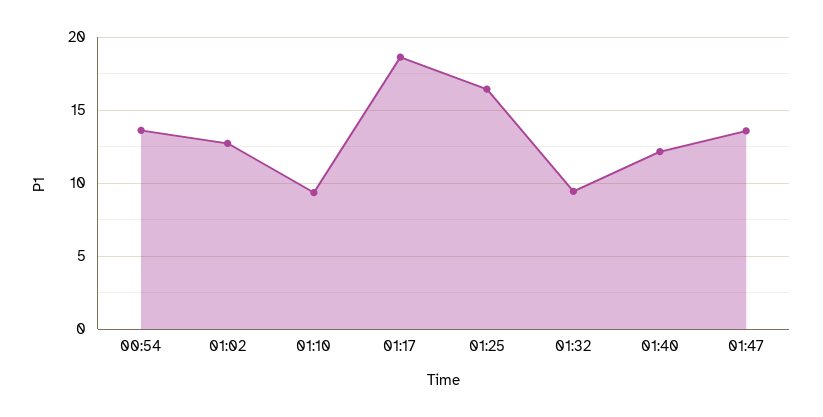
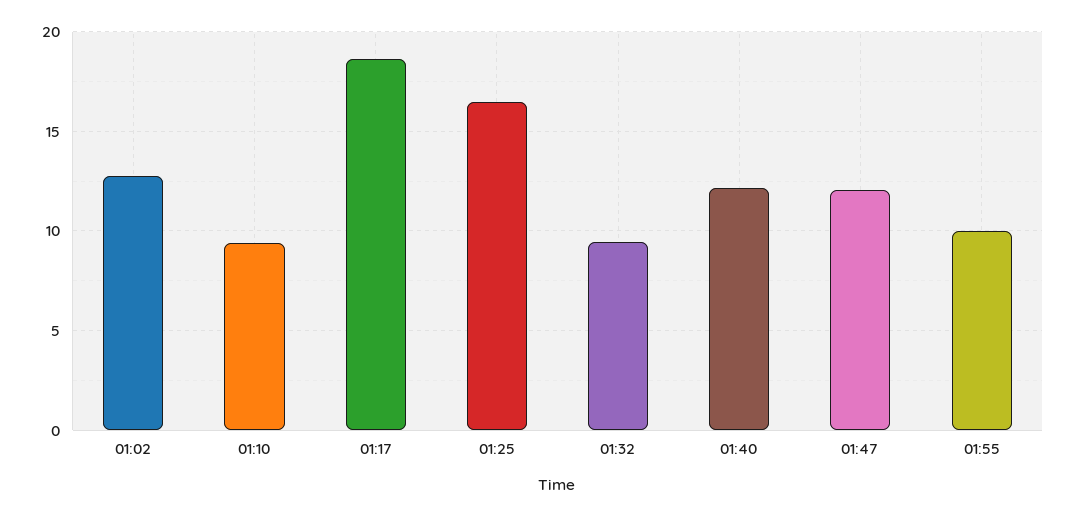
00:54: 13.5 -> none
01:47: 13.5 -> 12
01:55: none -> 10

